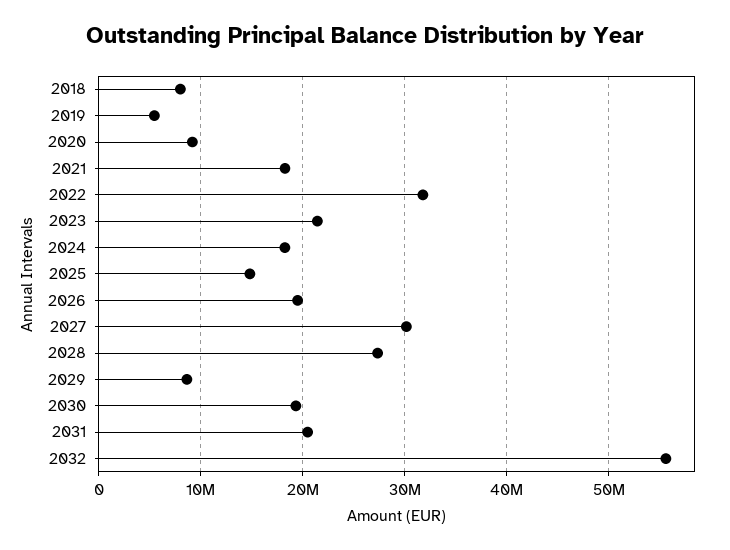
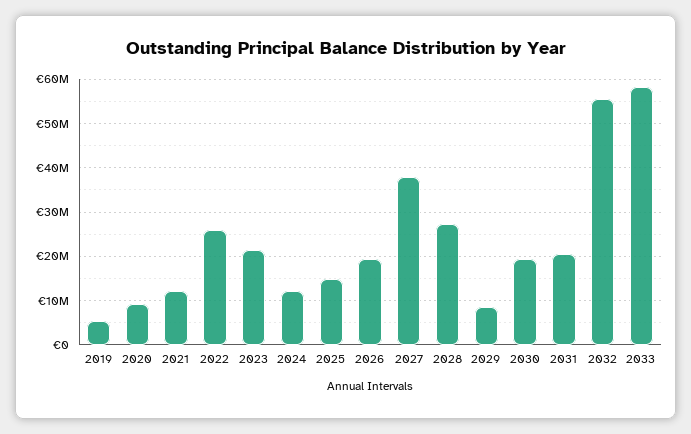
2018: 8000000 -> none
2021: 18000000 -> 12000000
2022: 32000000 -> 26000000
2024: 18000000 -> 12000000
2027: 30000000 -> 38000000
2033: none -> 58000000

